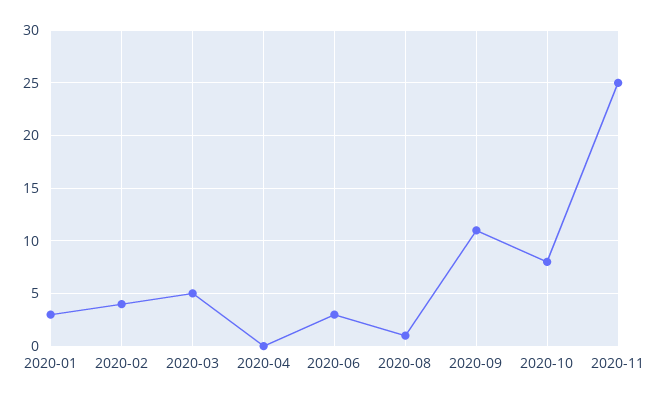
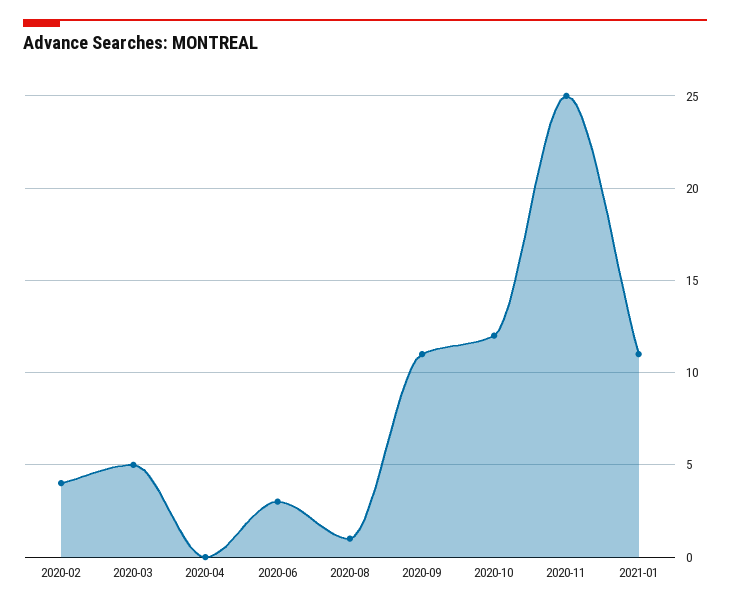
2020-01: 3 -> none
2020-10: 8 -> 12
2021-01: none -> 11

